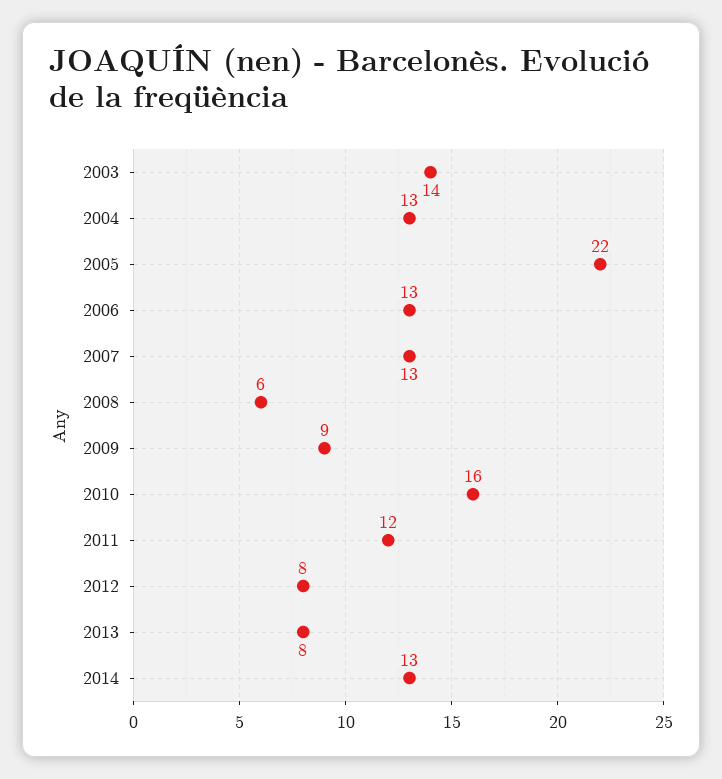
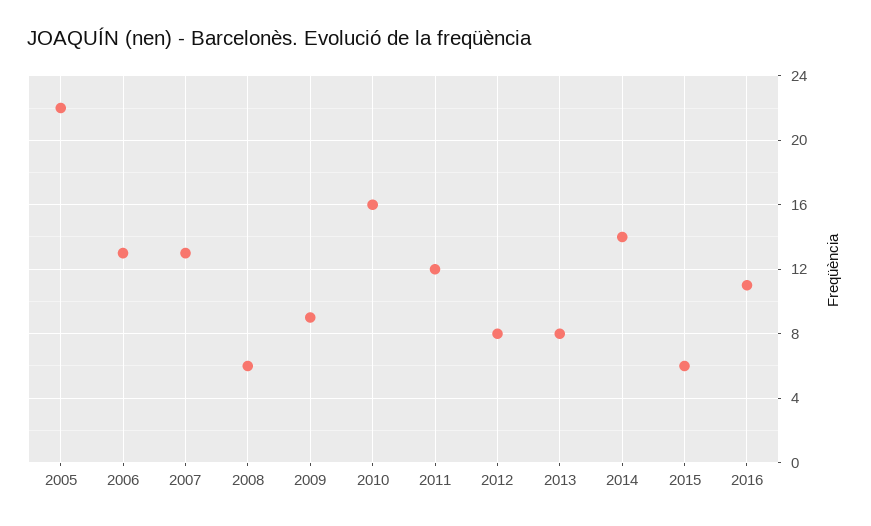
2003: 14 -> none
2004: 13 -> none
2014: 13 -> 14
2015: none -> 6
2016: none -> 11

